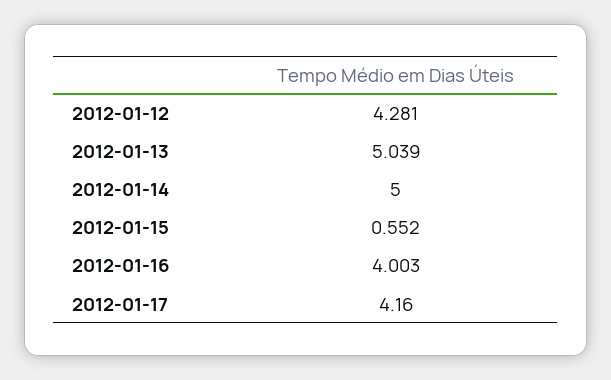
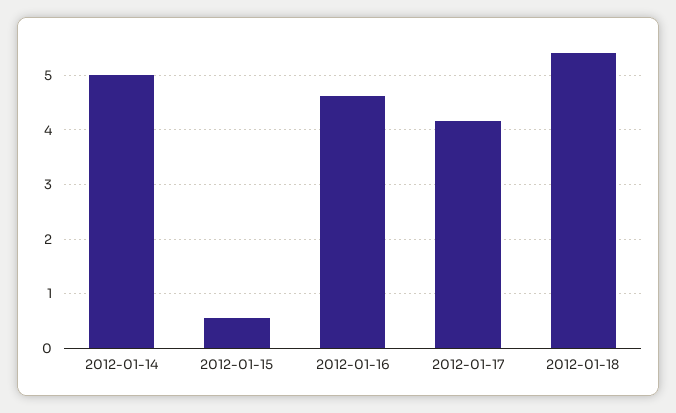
2012-01-12: 4.281 -> none
2012-01-13: 5.039 -> none
2012-01-16: 4.003 -> 4.6
2012-01-18: none -> 5.4

